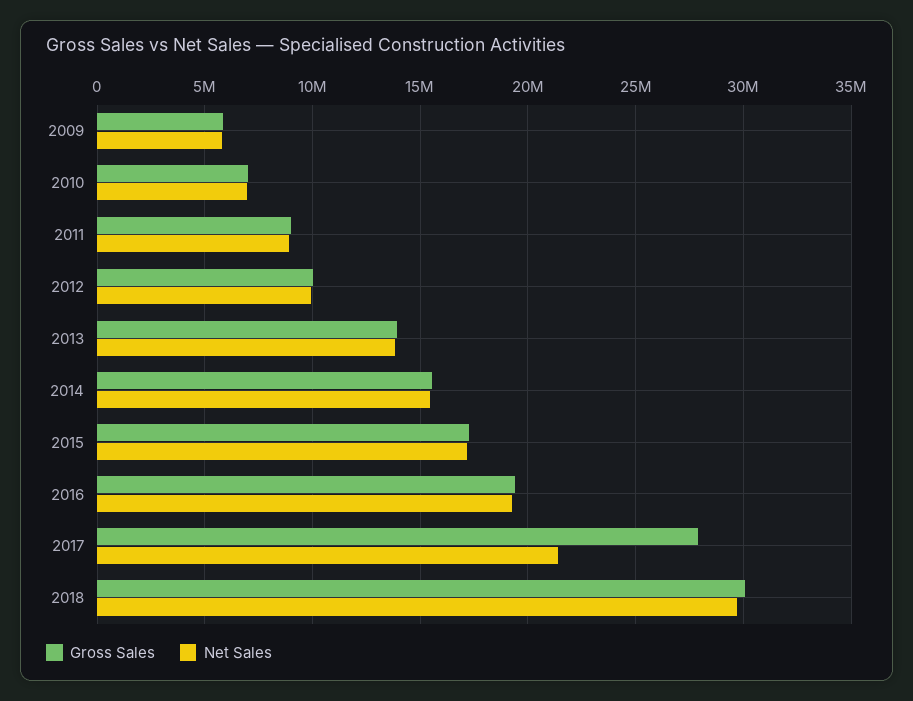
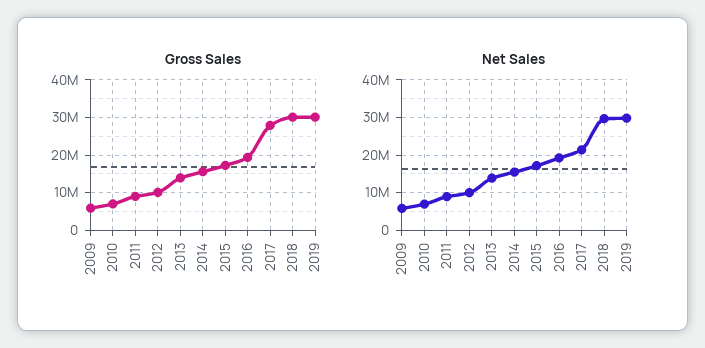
Gross Sales, 2019: none -> 30000000
Net Sales, 2019: none -> 30000000

